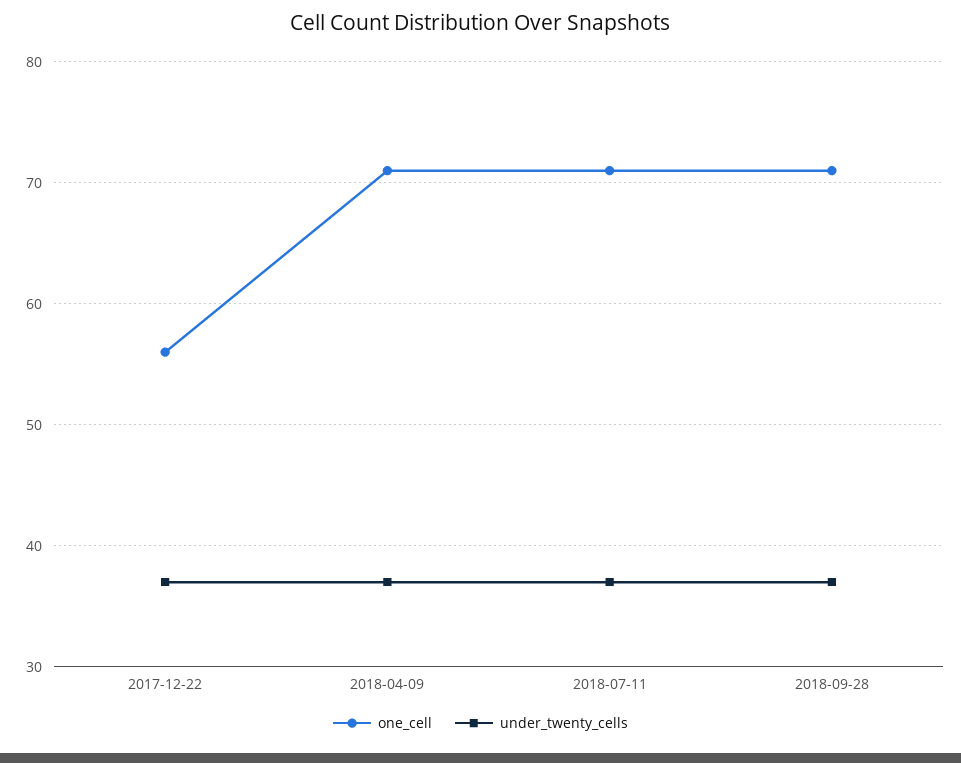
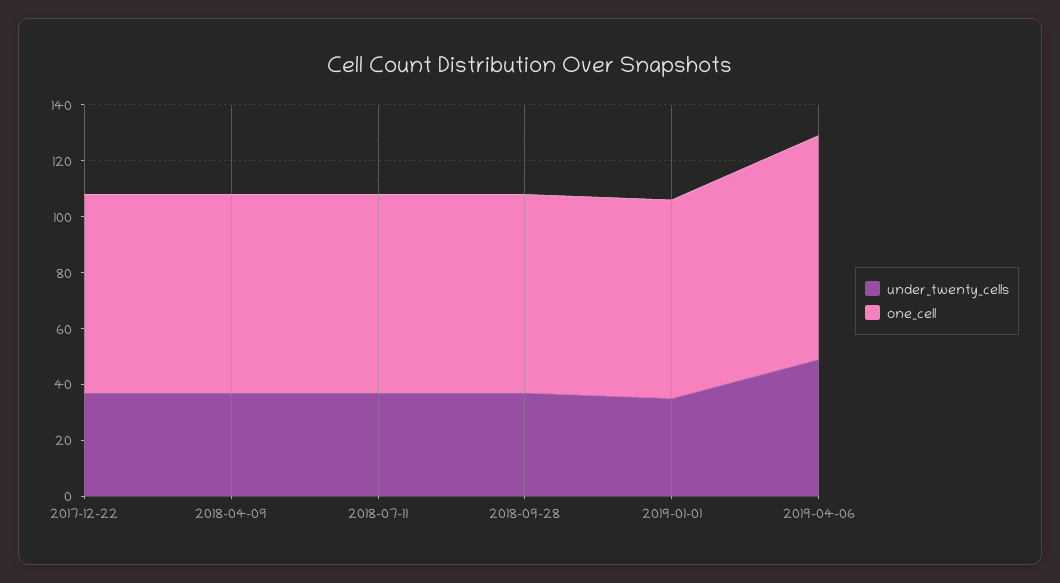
one_cell, 2017-12-22: 56 -> 70
under_twenty_cells, 2019-01-01: none -> 35
one_cell, 2019-01-01: none -> 70
under_twenty_cells, 2019-04-06: none -> 50
one_cell, 2019-04-06: none -> 80

